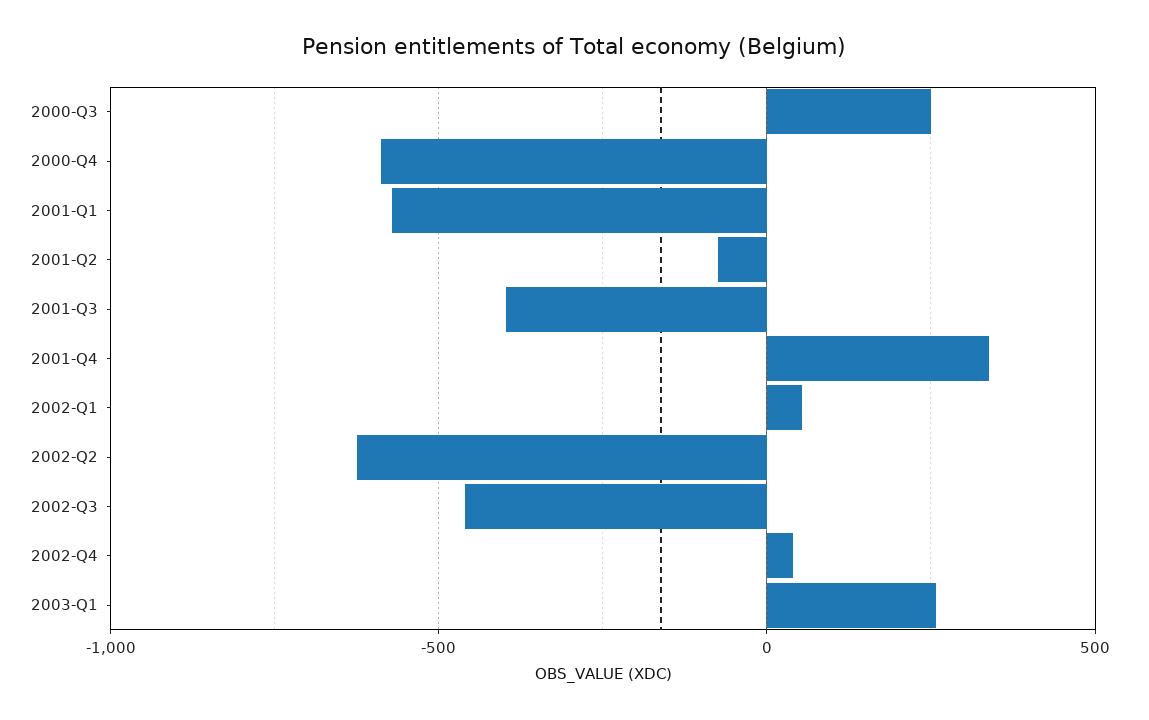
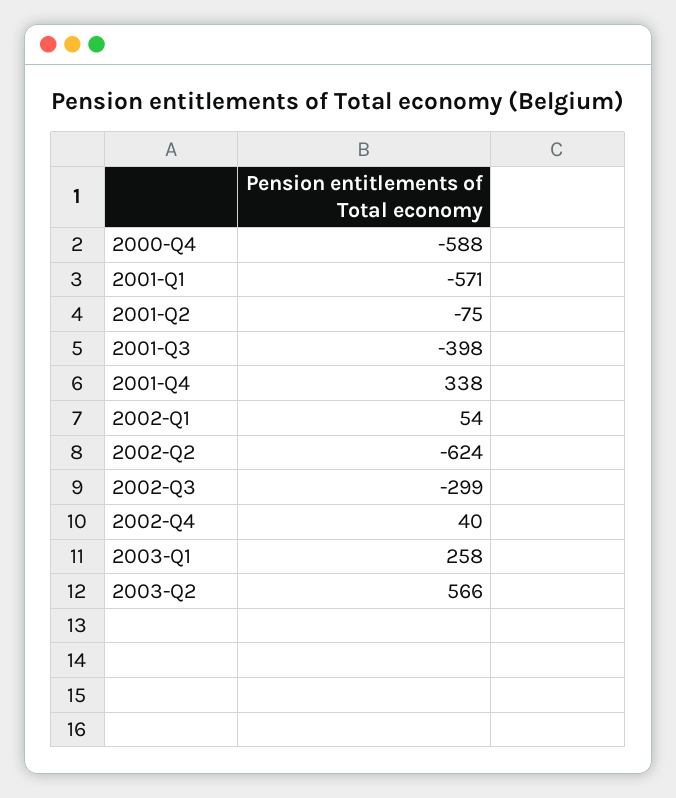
2000-Q3: 250 -> none
2002-Q3: -450 -> -299
2003-Q2: none -> 566

